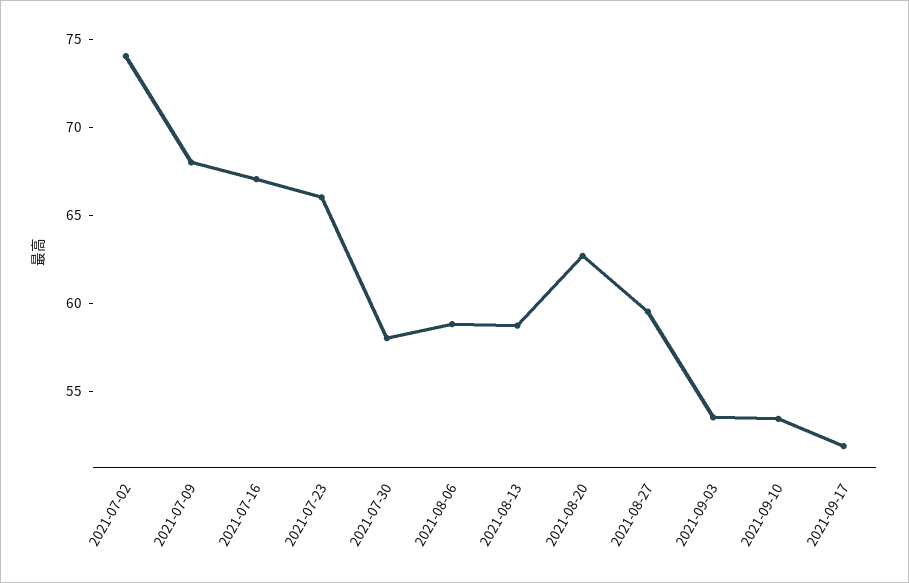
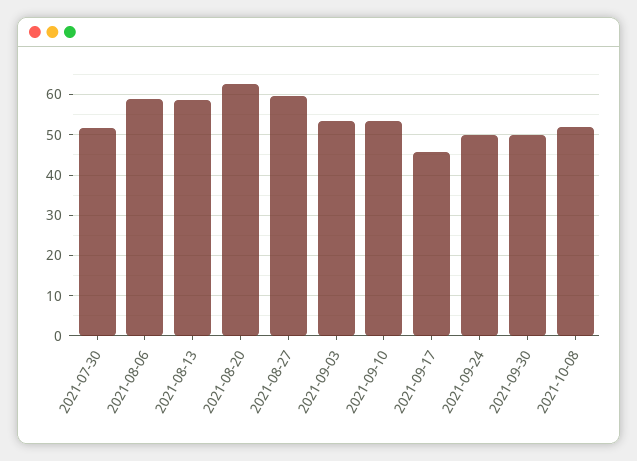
2021-07-02: 74 -> none
2021-07-09: 68 -> none
2021-07-16: 67 -> none
2021-07-23: 66 -> none
2021-07-30: 58 -> 52
2021-09-17: 52 -> 46
2021-09-24: none -> 50
2021-09-30: none -> 50
2021-10-08: none -> 52

